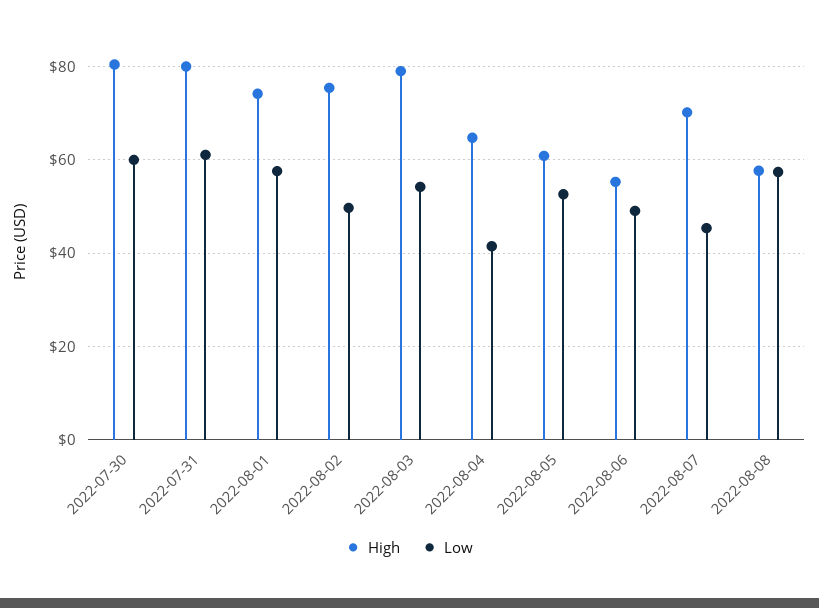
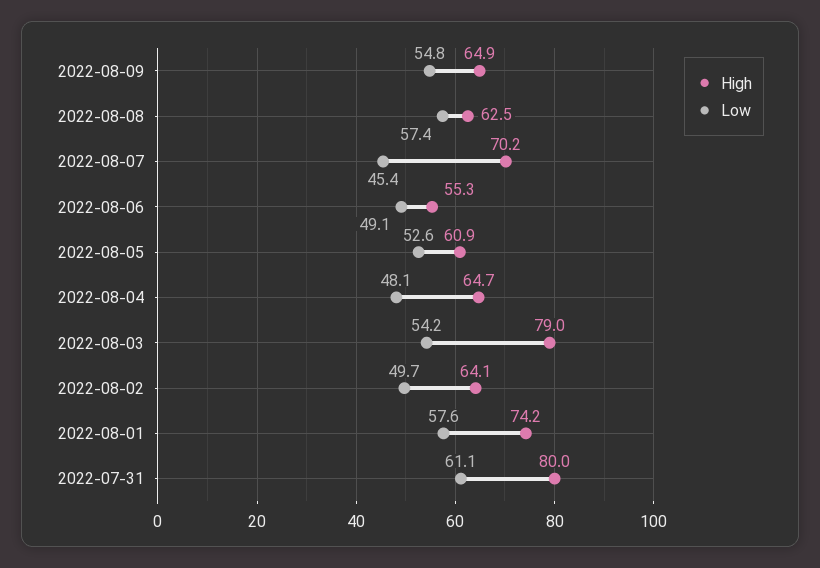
High, 2022-07-30: 80 -> none
Low, 2022-07-30: 60 -> none
High, 2022-08-02: 76 -> 64.1
Low, 2022-08-04: 42 -> 48.1
High, 2022-08-08: 58 -> 62.5
High, 2022-08-09: none -> 64.9
Low, 2022-08-09: none -> 54.8

